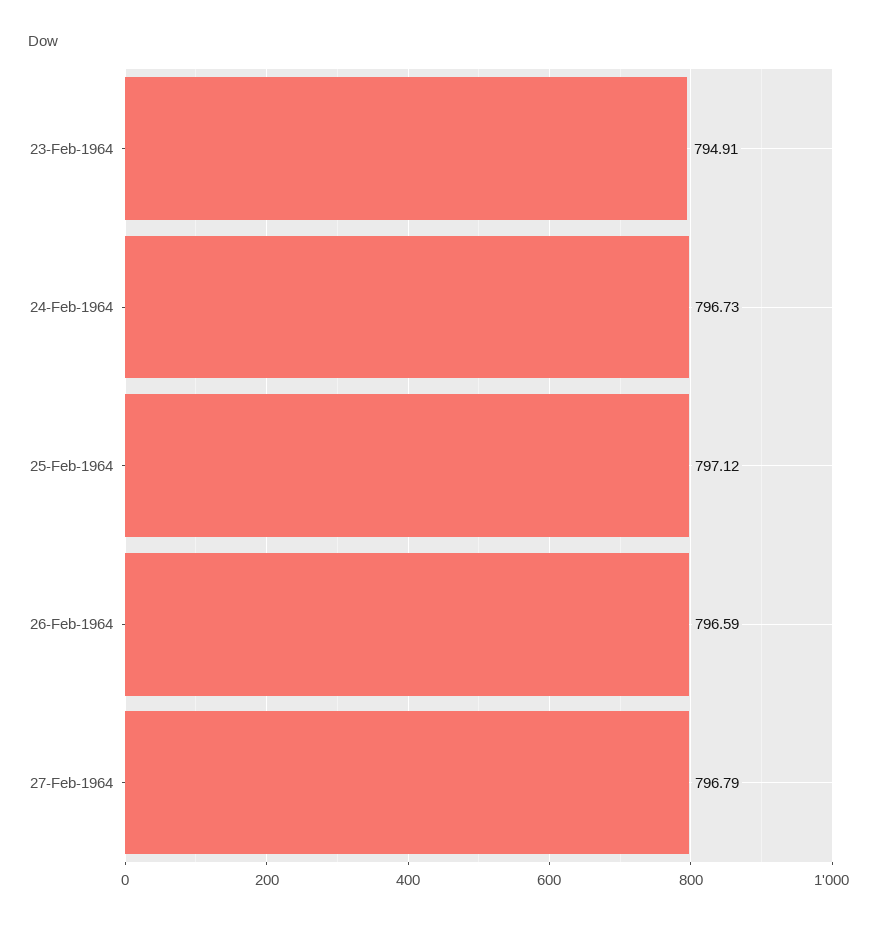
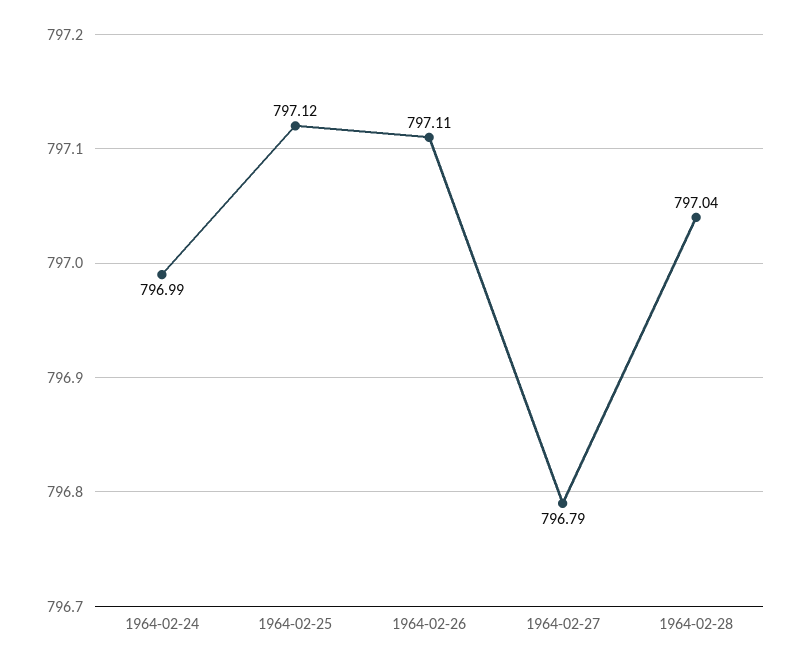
23-Feb-1964: 794.91 -> none
24-Feb-1964: 796.73 -> 796.99
26-Feb-1964: 796.59 -> 797.11
1964-02-28: none -> 797.04

